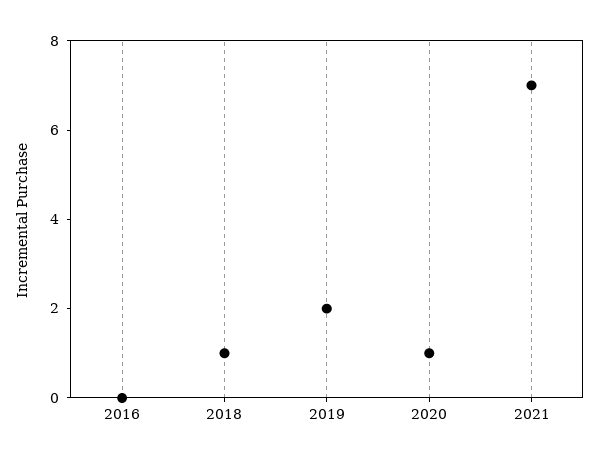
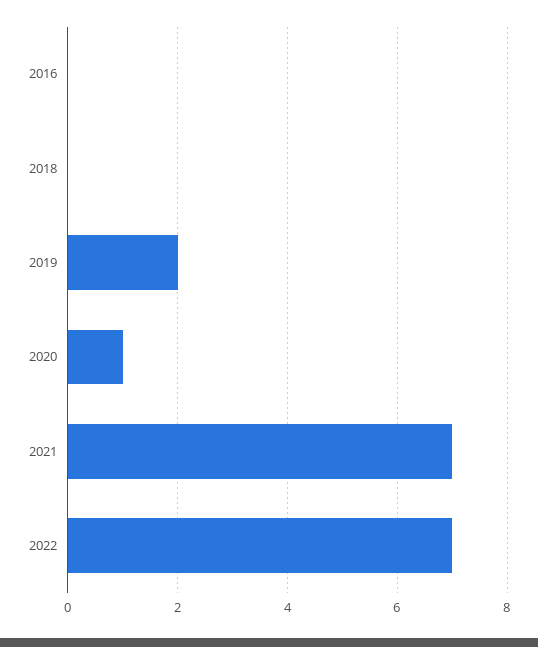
2018: 1 -> 0
2022: none -> 7

